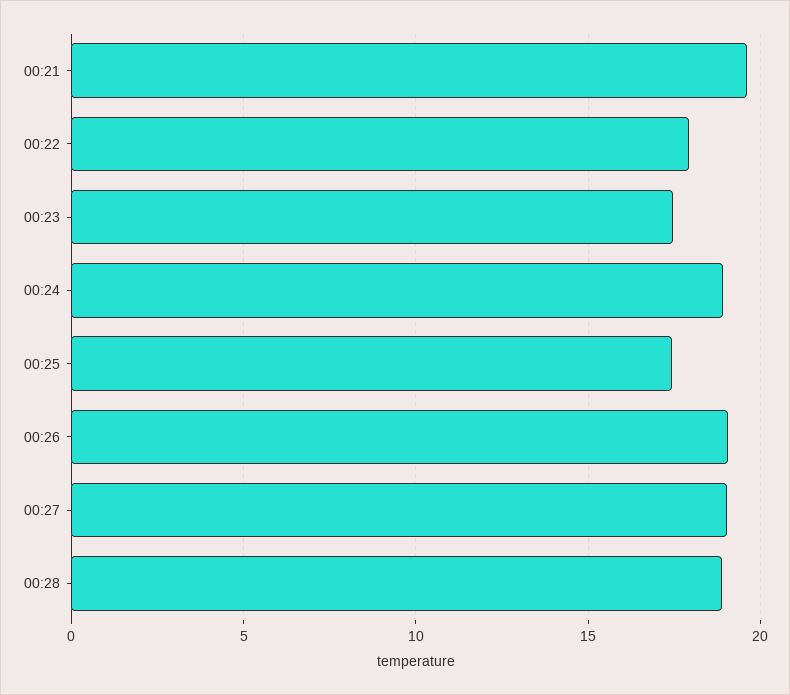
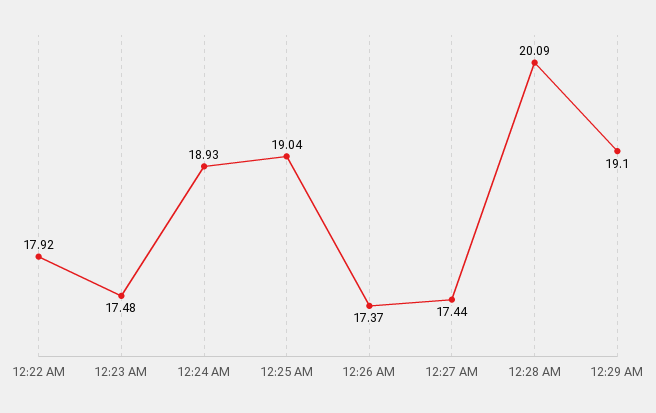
00:21: 19.5 -> none
00:25: 17.5 -> 19.04
00:26: 19 -> 17.37
00:27: 19 -> 17.44
00:28: 19 -> 20.09
12:29 AM: none -> 19.1

